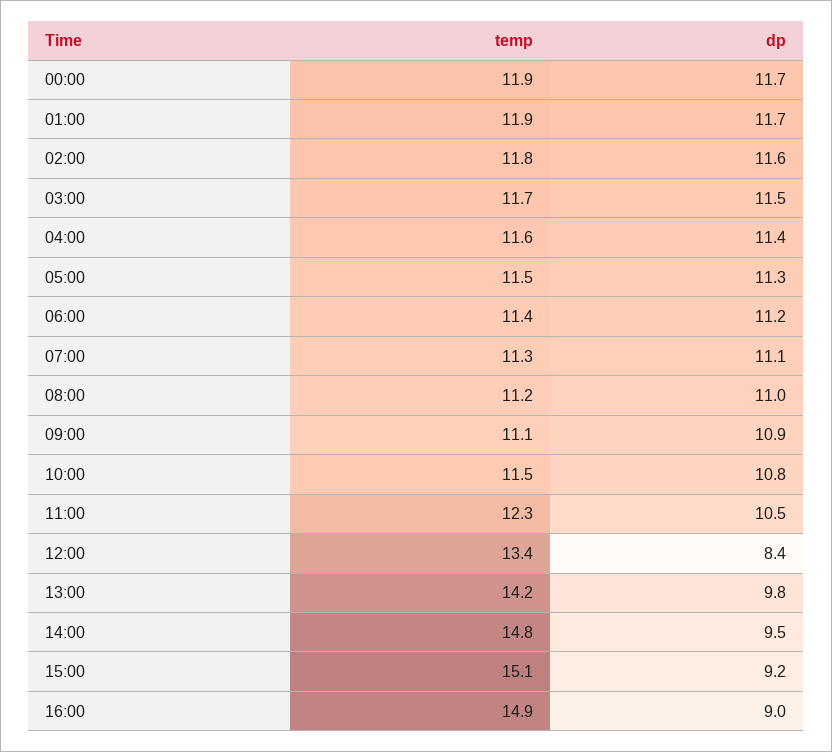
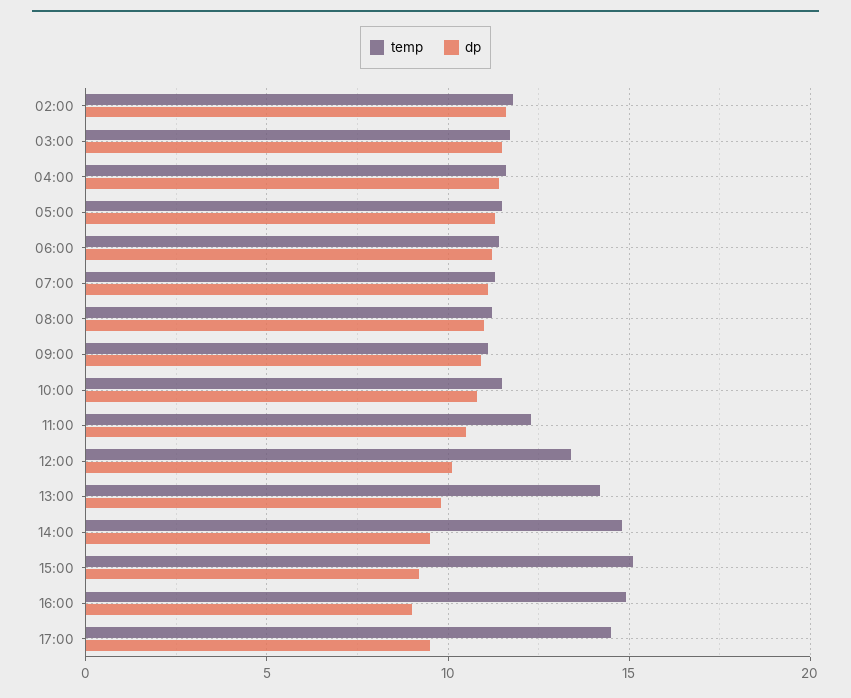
temp, 00:00: 11.9 -> none
dp, 00:00: 11.7 -> none
temp, 01:00: 11.9 -> none
dp, 01:00: 11.7 -> none
dp, 12:00: 8.4 -> 10
temp, 17:00: none -> 14.5
dp, 17:00: none -> 9.5

